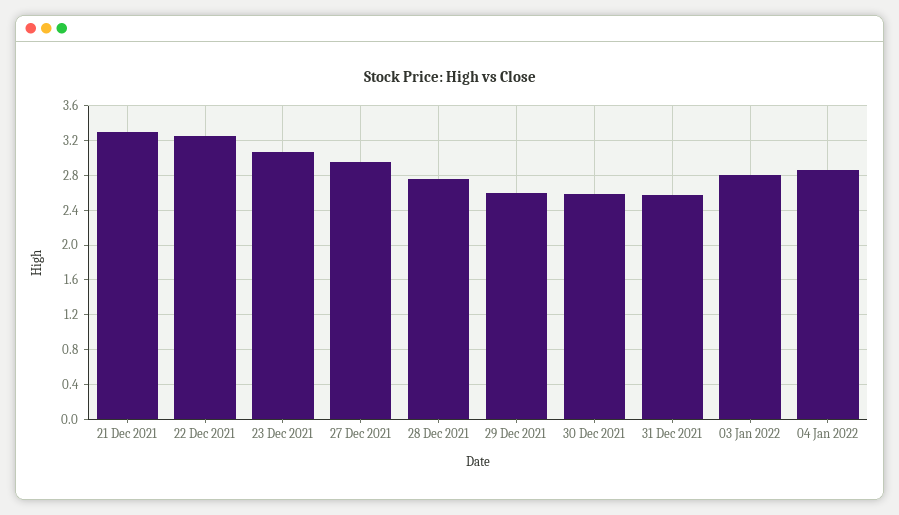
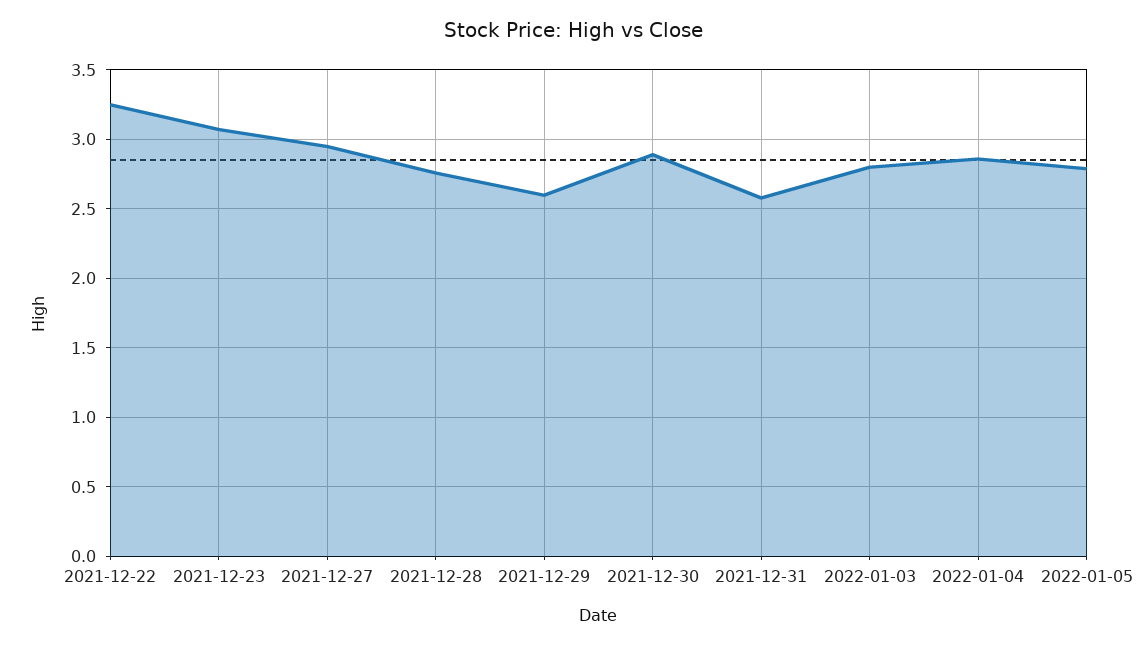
21 Dec 2021: 3.3 -> none
30 Dec 2021: 2.6 -> 2.9
2022-01-05: none -> 2.8

